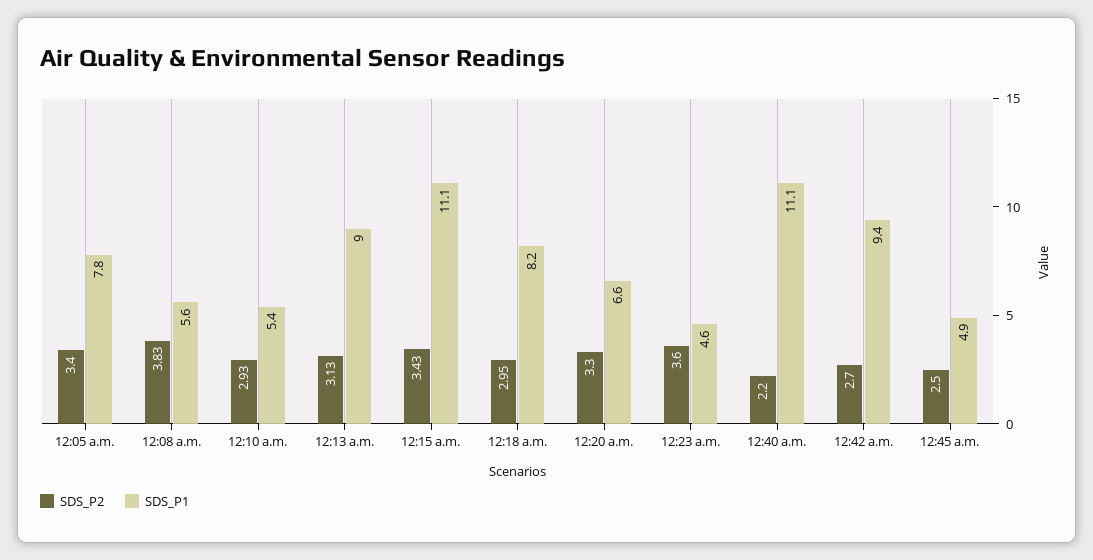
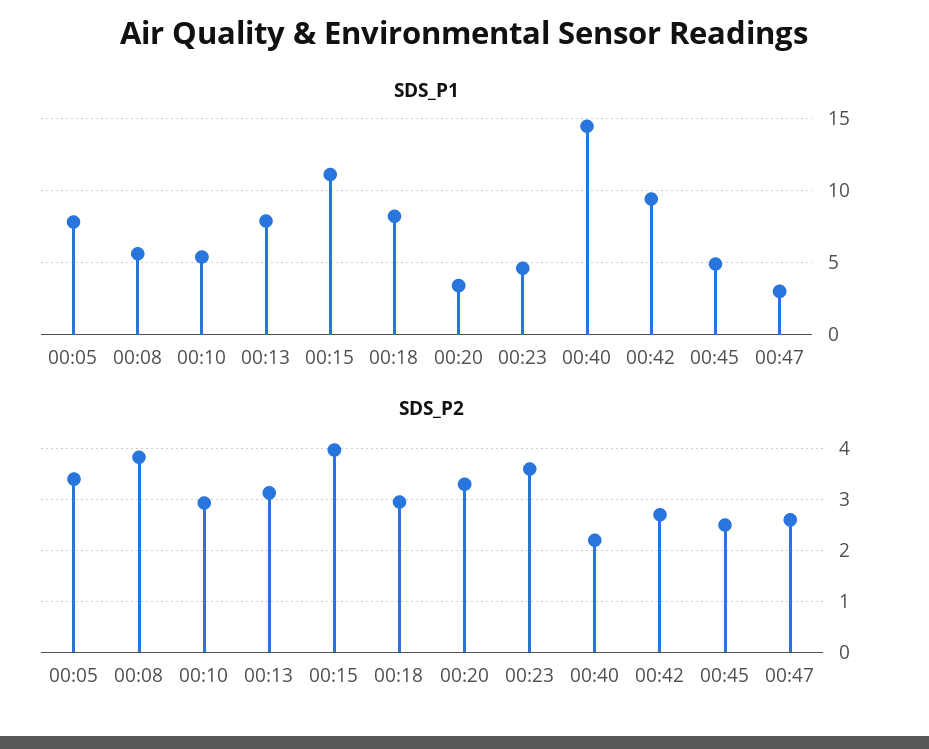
SDS_P1, 12:13 a.m.: 9 -> 8
SDS_P2, 12:15 a.m.: 3.43 -> 4
SDS_P1, 12:20 a.m.: 6.6 -> 3.5
SDS_P1, 12:40 a.m.: 11.1 -> 14.5
SDS_P1, 00:47: none -> 3
SDS_P2, 00:47: none -> 2.6

